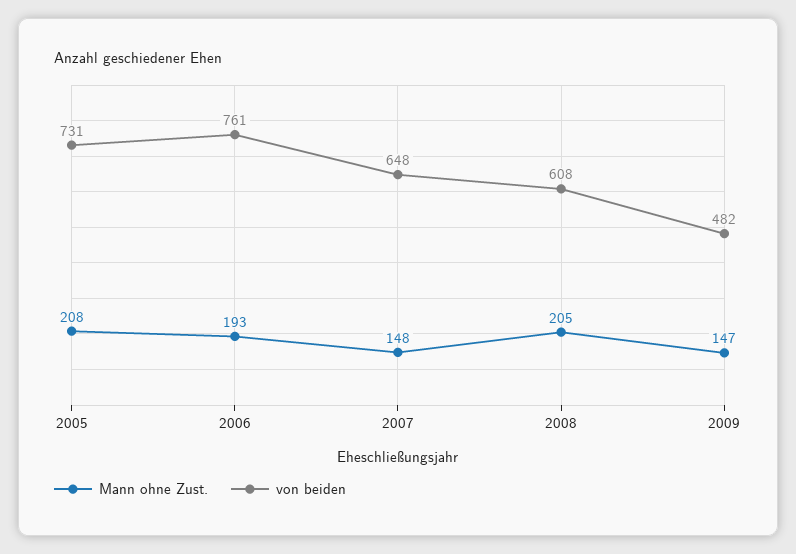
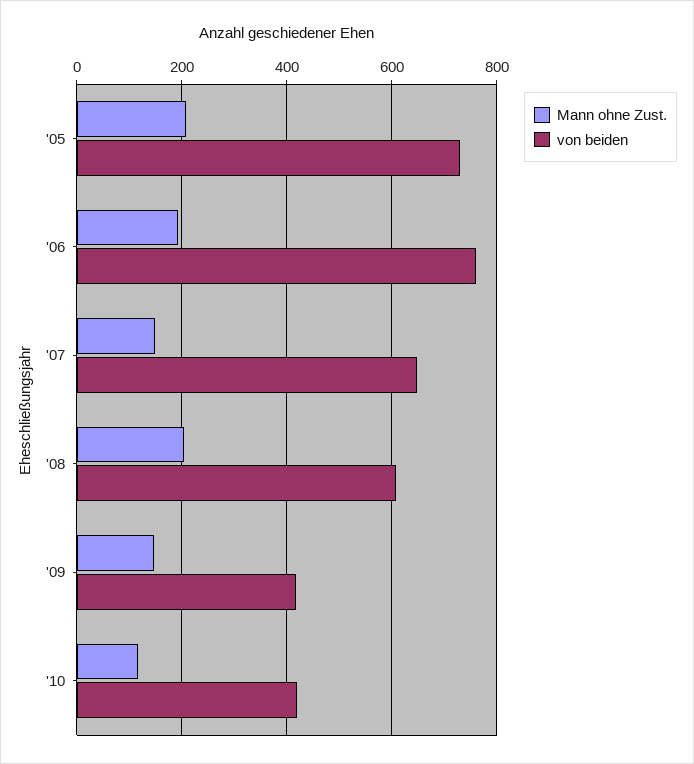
von beiden, 2009: 482 -> 420
Mann ohne Zust., '10: none -> 120
von beiden, '10: none -> 420

